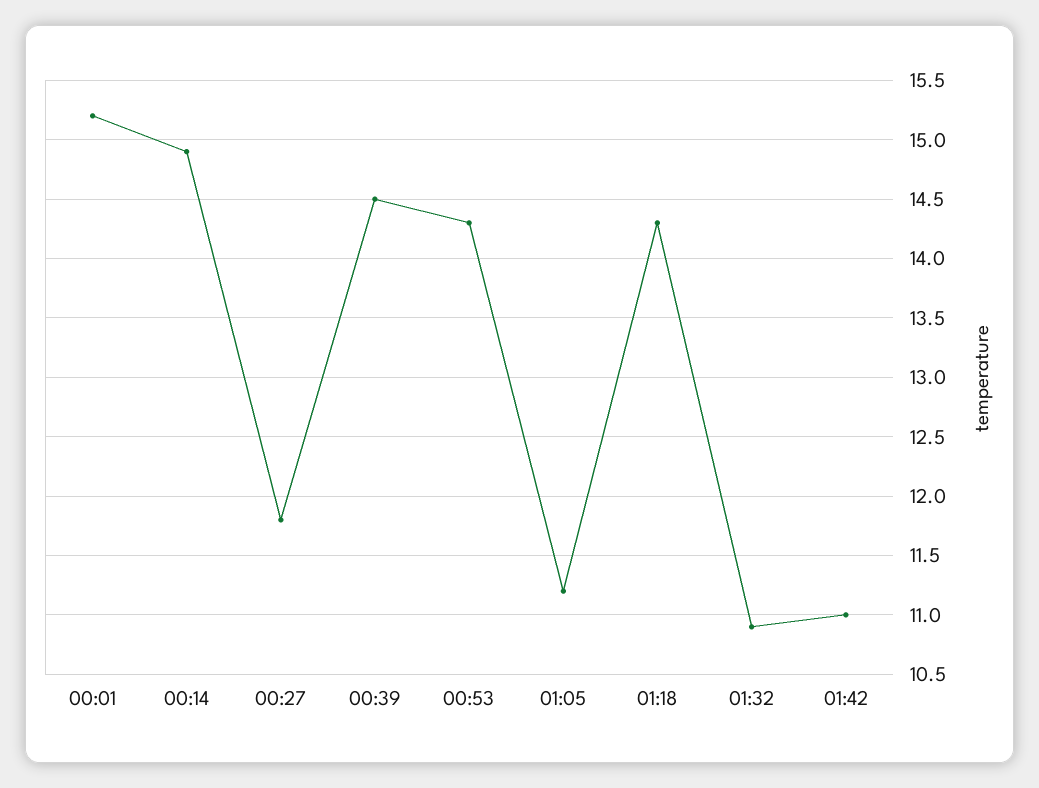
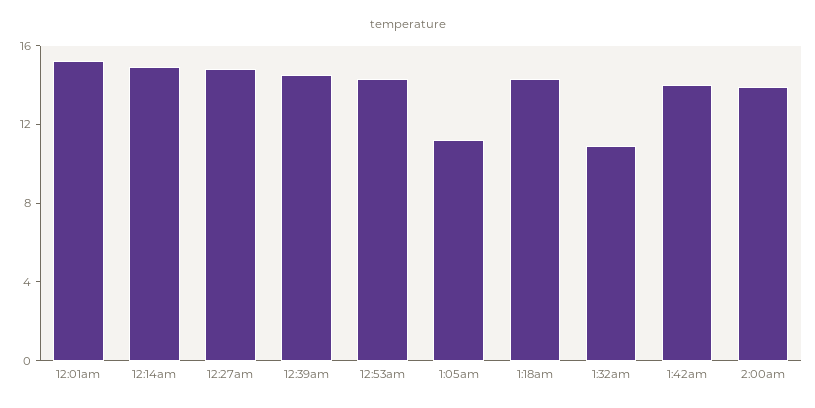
00:27: 11.8 -> 15
01:42: 11 -> 14
2:00am: none -> 14

